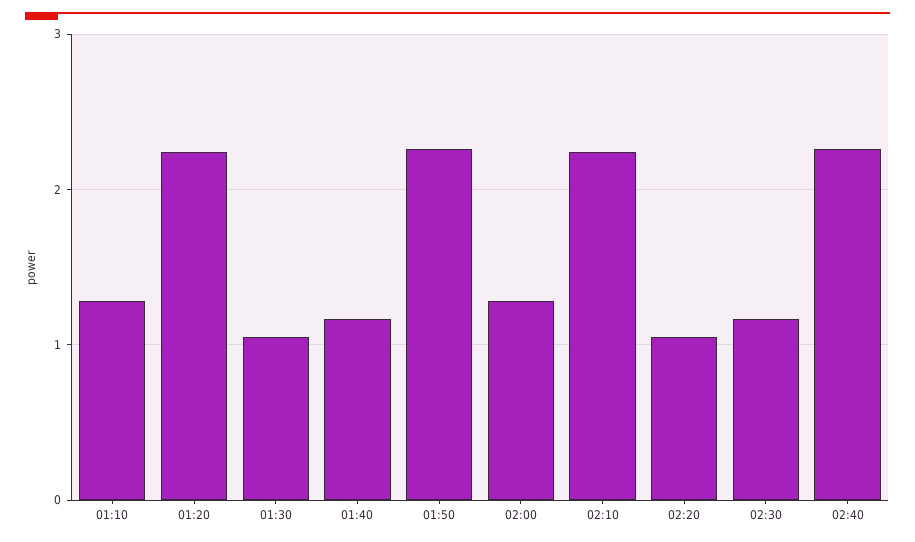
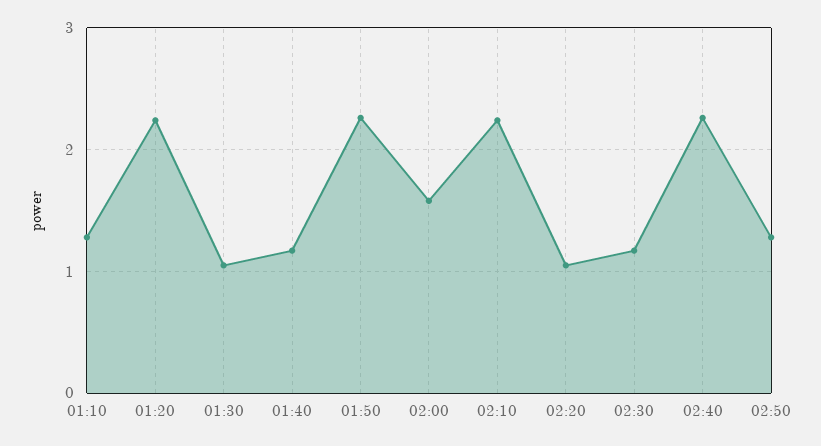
02:00: 1.3 -> 1.6
02:50: none -> 1.3

